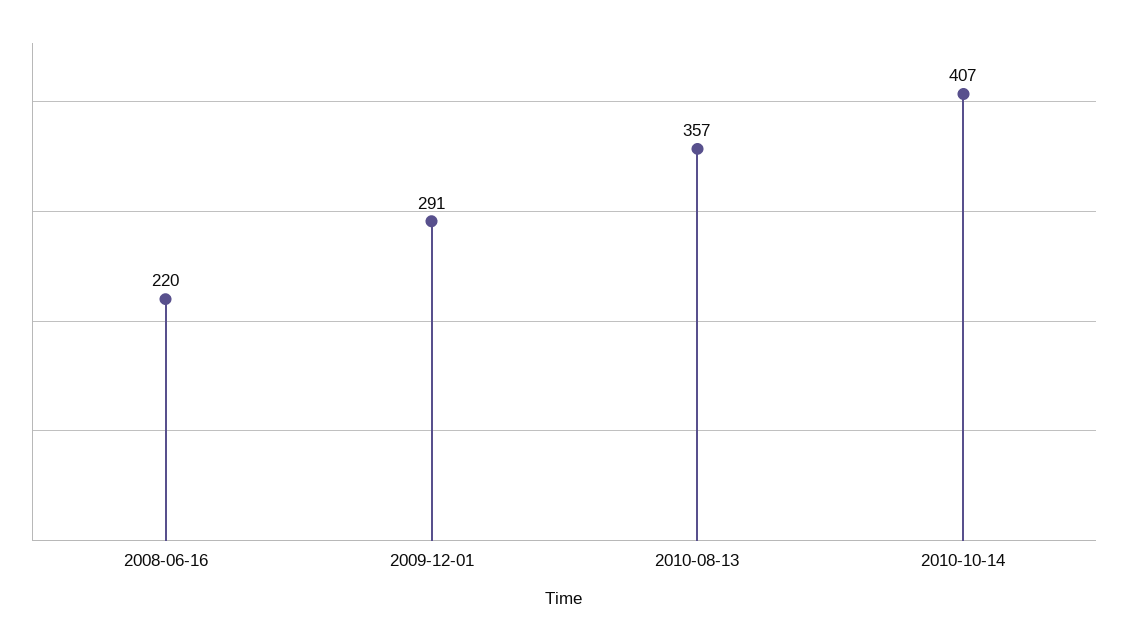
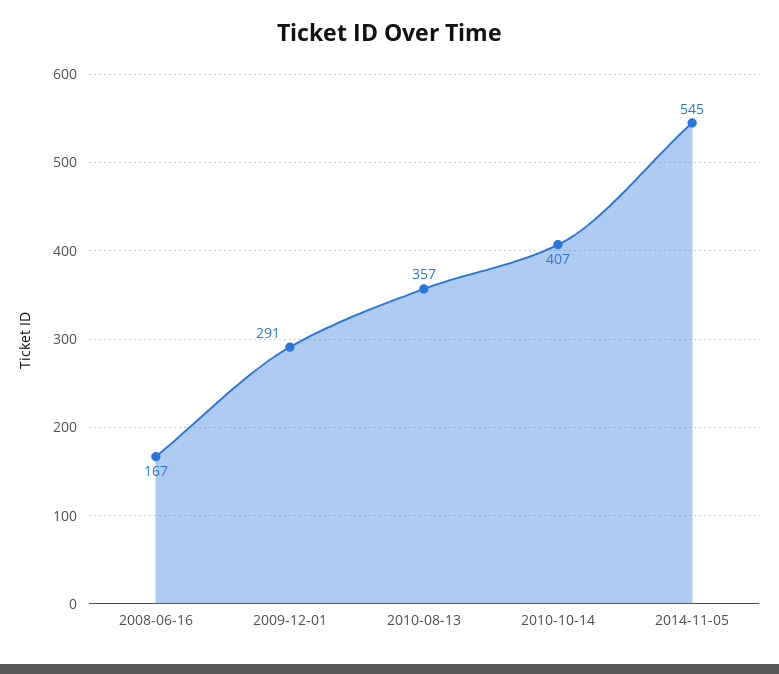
2008-06-16: 220 -> 167
2014-11-05: none -> 545

